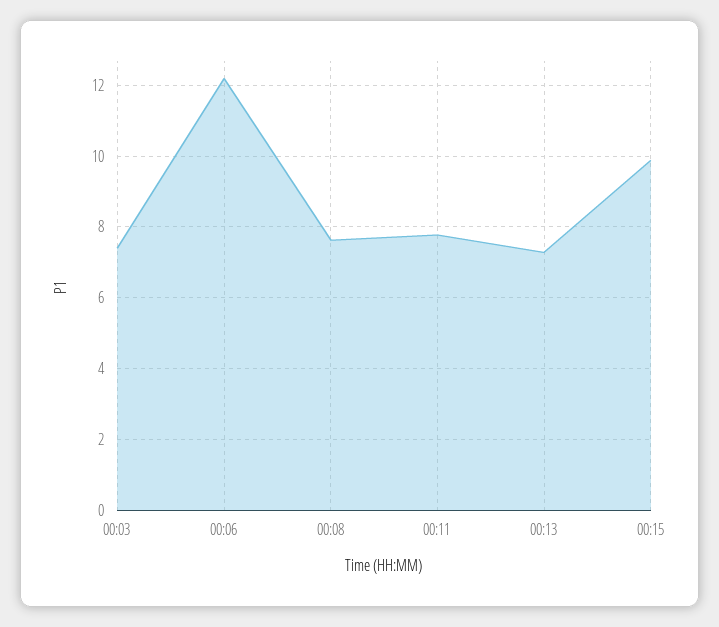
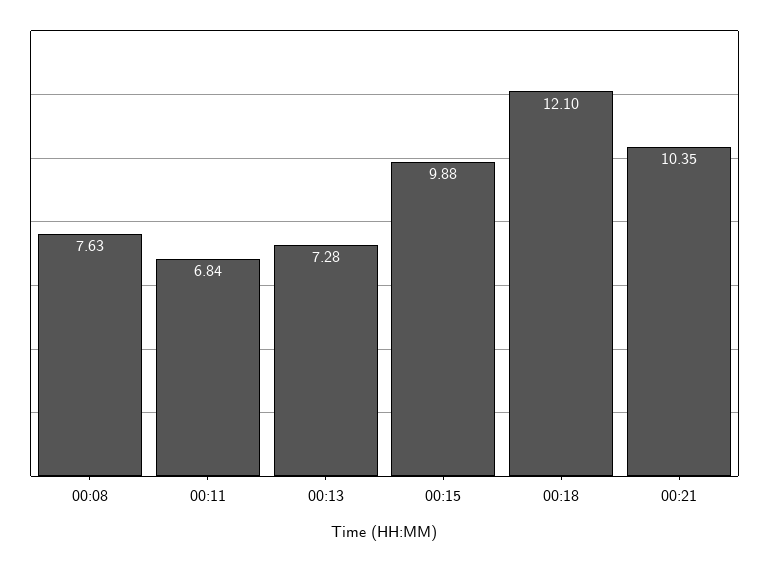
00:03: 7.4 -> none
00:06: 12.2 -> none
00:11: 7.8 -> 6.84
00:18: none -> 12.1
00:21: none -> 10.35

